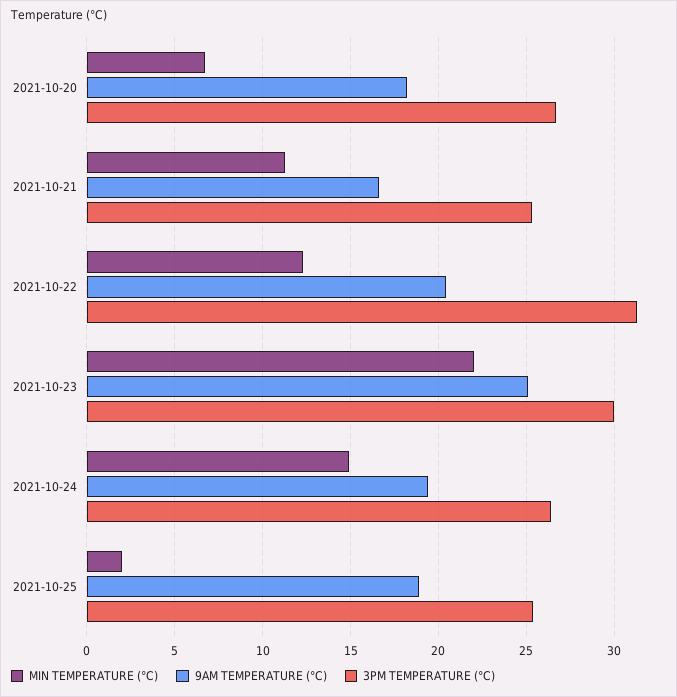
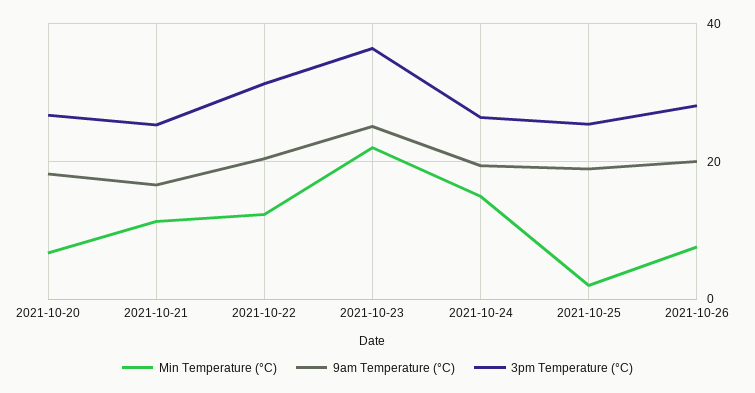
3PM TEMPERATURE (°C), 2021-10-23: 30 -> 36
MIN TEMPERATURE (°C), 2021-10-26: none -> 8
9AM TEMPERATURE (°C), 2021-10-26: none -> 20
3PM TEMPERATURE (°C), 2021-10-26: none -> 28

